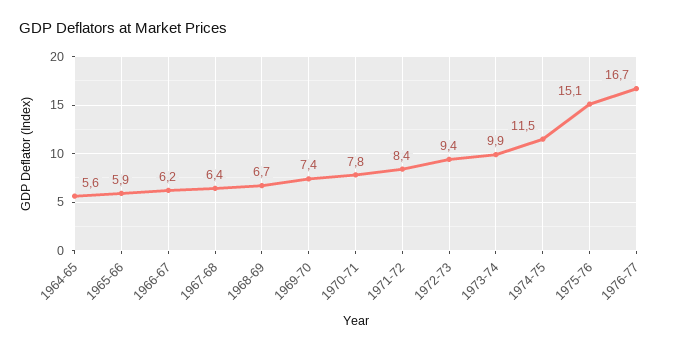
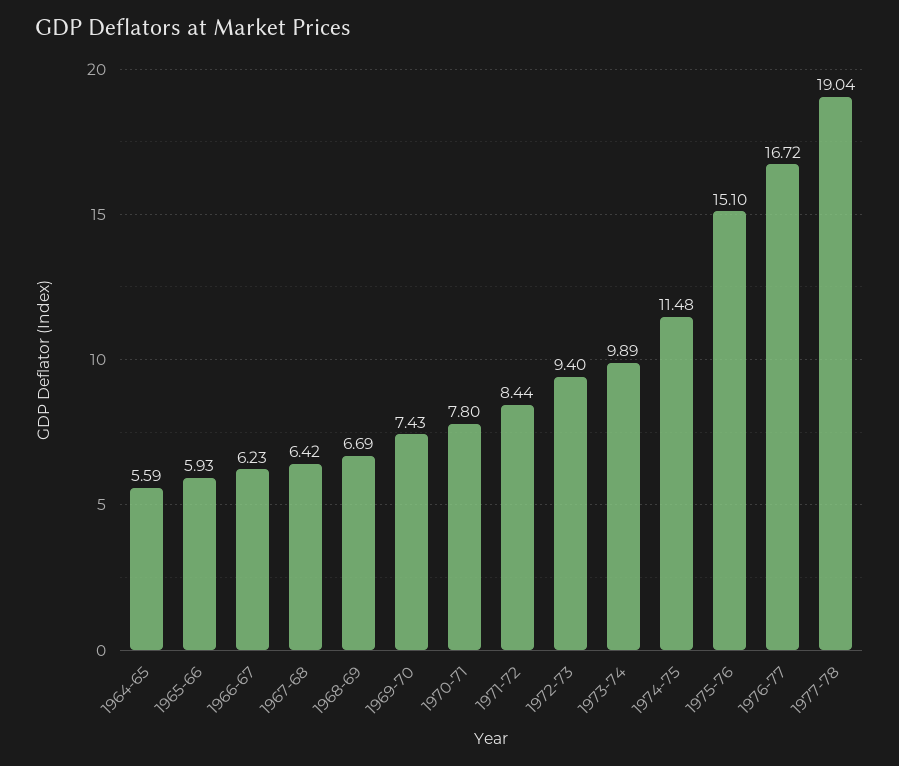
1977-78: none -> 19.04

